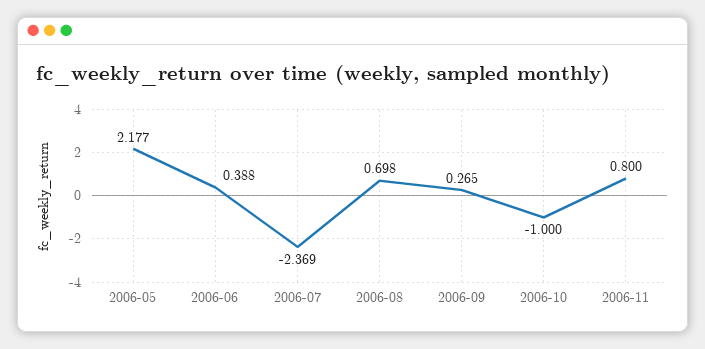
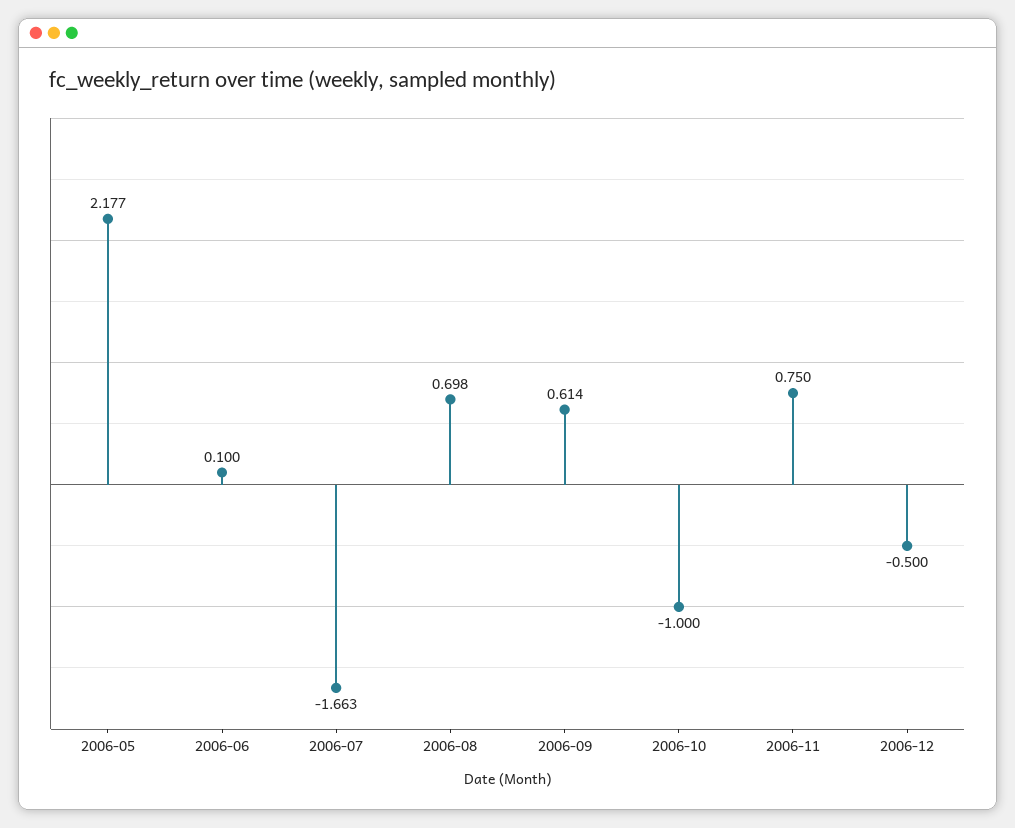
2006-06: 0.388 -> 0.1
2006-07: -2.369 -> -1.663
2006-09: 0.265 -> 0.614
2006-11: 0.8 -> 0.75
2006-12: none -> -0.5

